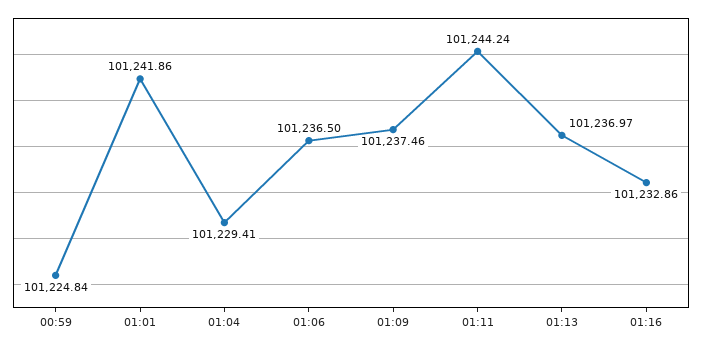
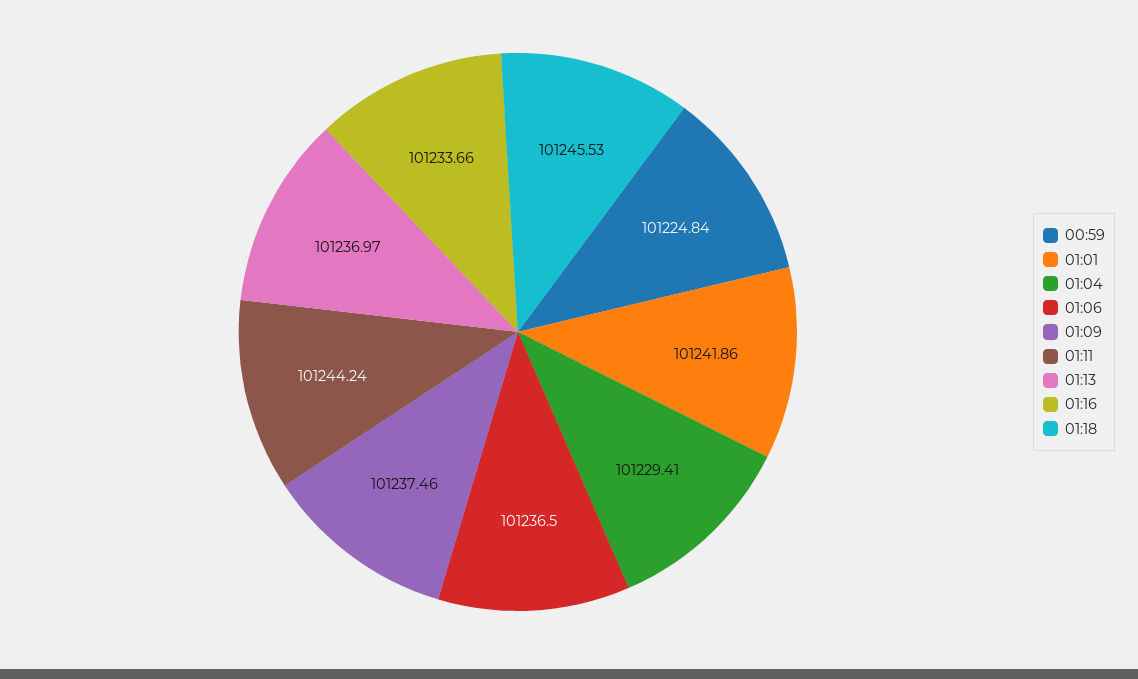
01:16: 101232.86 -> 101233.66
01:18: none -> 101245.53

